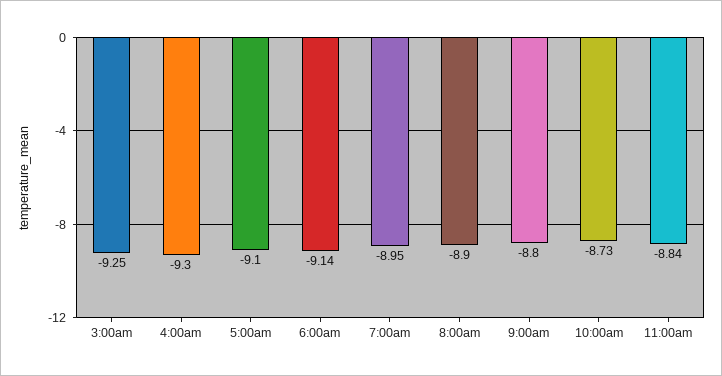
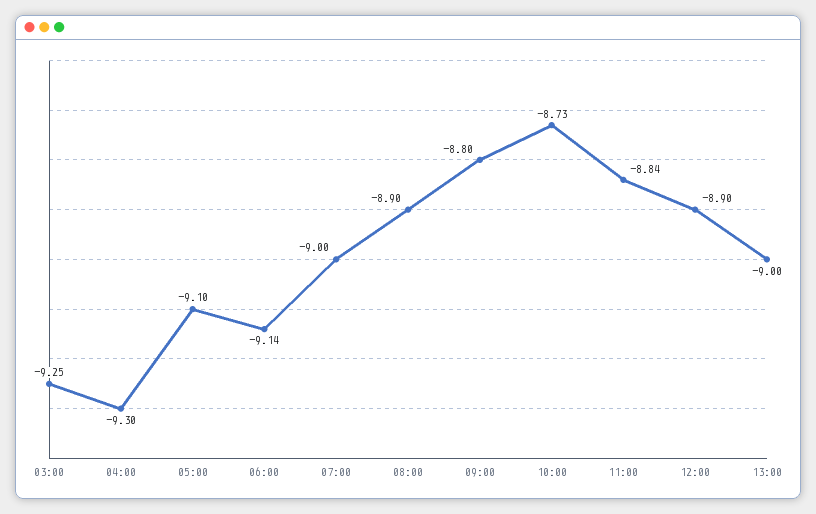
7:00am: -8.95 -> -9
12:00: none -> -8.9
13:00: none -> -9

